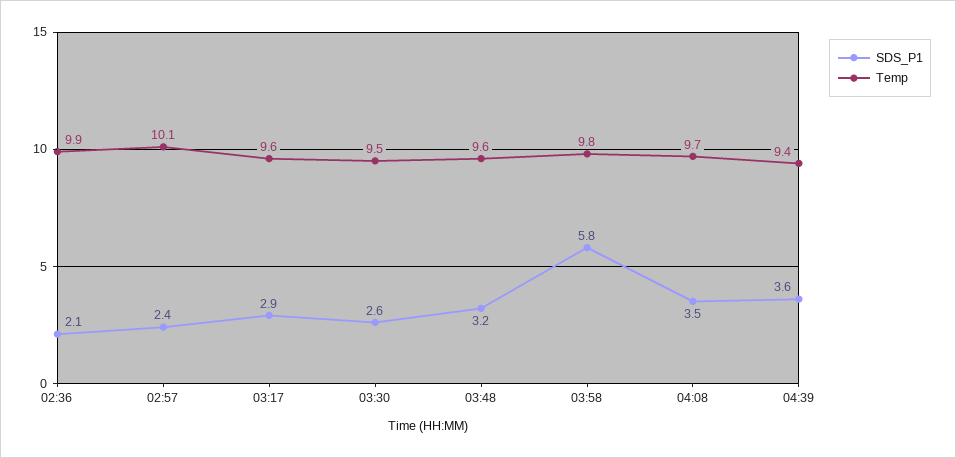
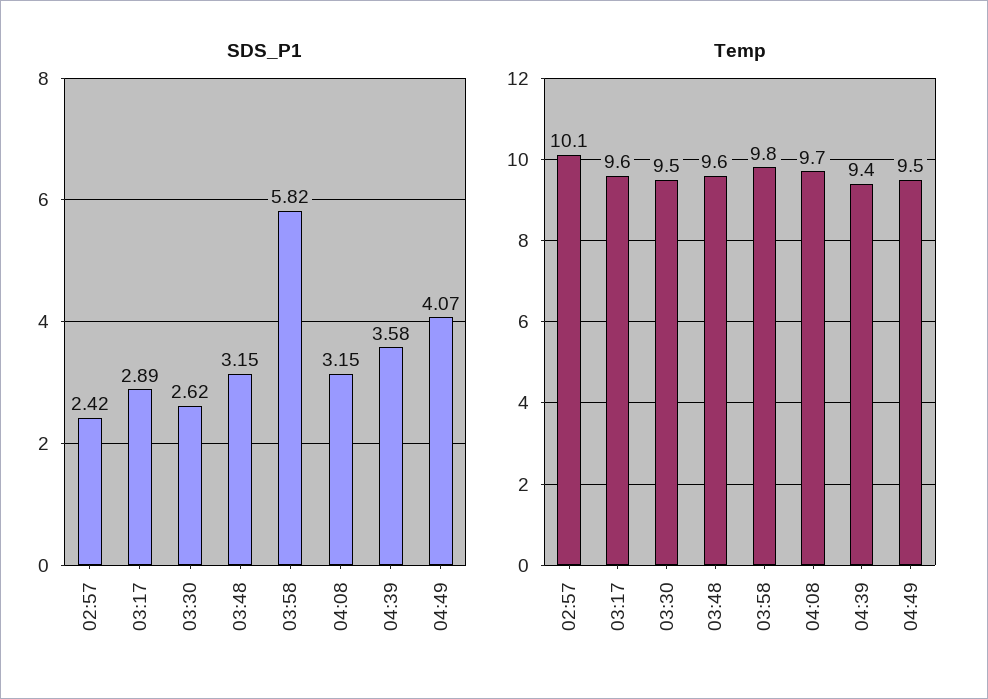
SDS_P1, 02:36: 2.1 -> none
Temp, 02:36: 9.9 -> none
SDS_P1, 04:08: 3.5 -> 3.15
SDS_P1, 04:49: none -> 4.07
Temp, 04:49: none -> 9.5

